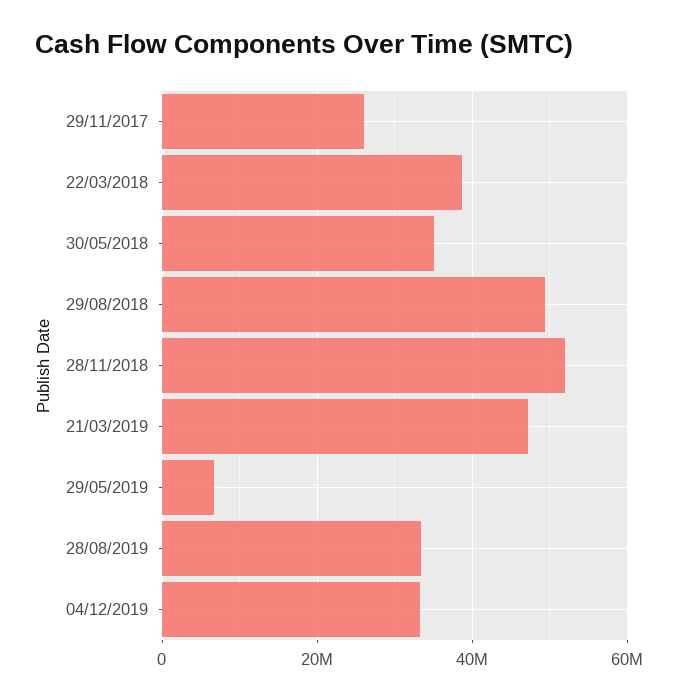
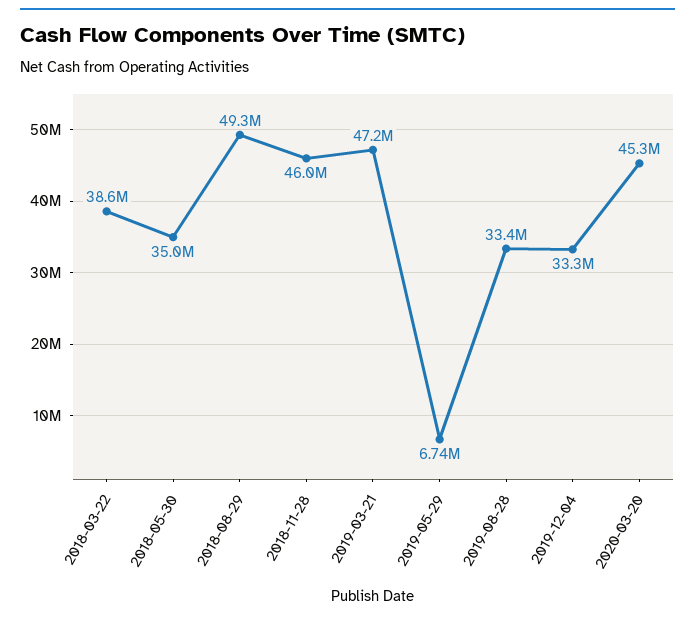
29/11/2017: 26000000 -> none
28/11/2018: 52000000 -> 46000000
2020-03-20: none -> 45300000

